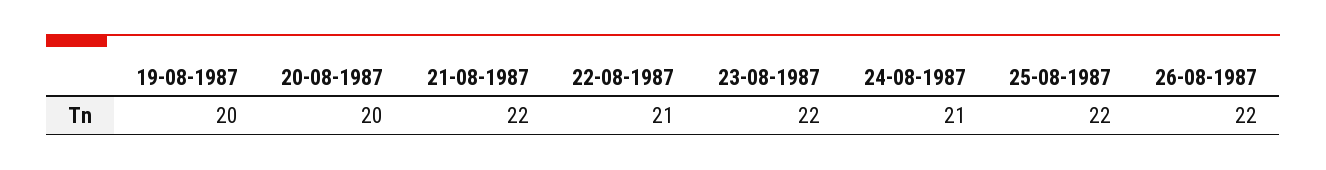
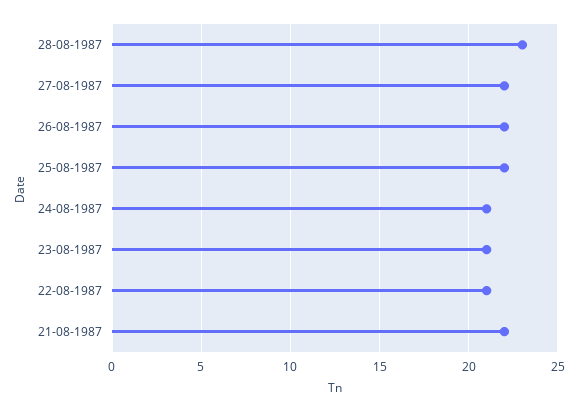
19-08-1987: 20 -> none
20-08-1987: 20 -> none
23-08-1987: 22 -> 21
28-08-1987: none -> 23
27-08-1987: none -> 22

